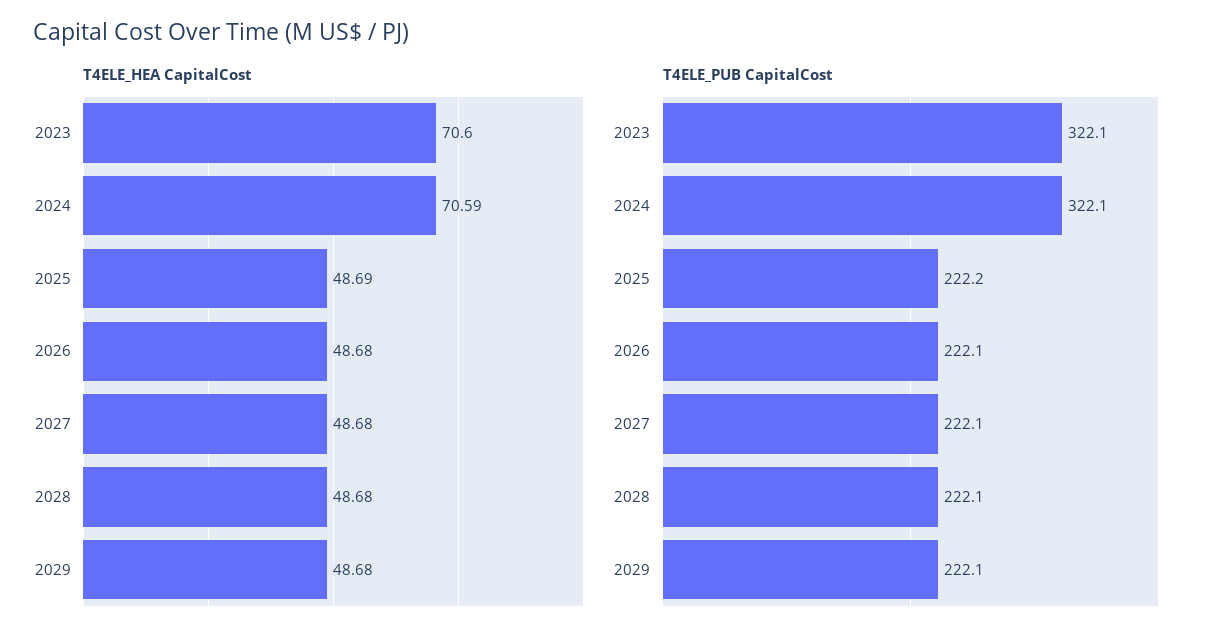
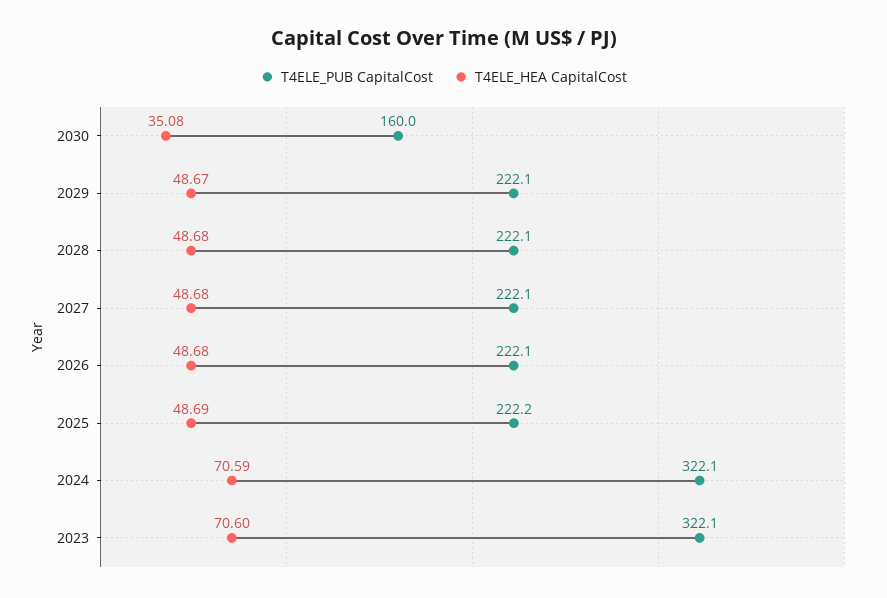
T4ELE_HEA CapitalCost, 2029: 48.68 -> 48.67
T4ELE_PUB CapitalCost, 2030: none -> 160
T4ELE_HEA CapitalCost, 2030: none -> 35.08

